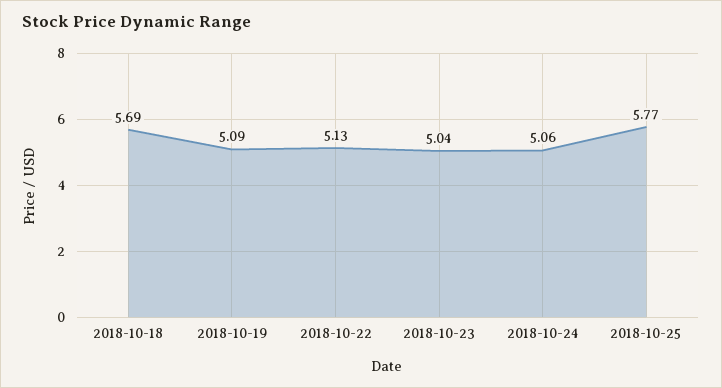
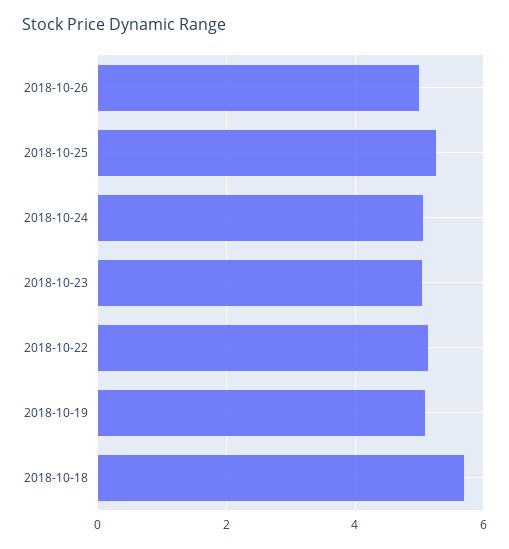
2018-10-25: 5.77 -> 5.2
2018-10-26: none -> 5

